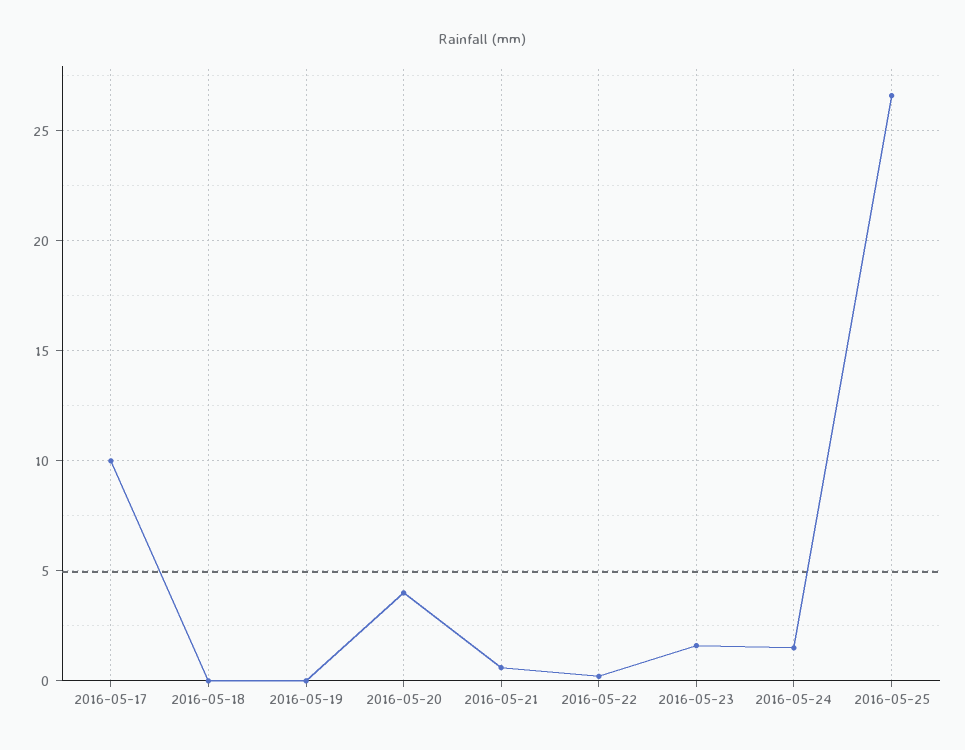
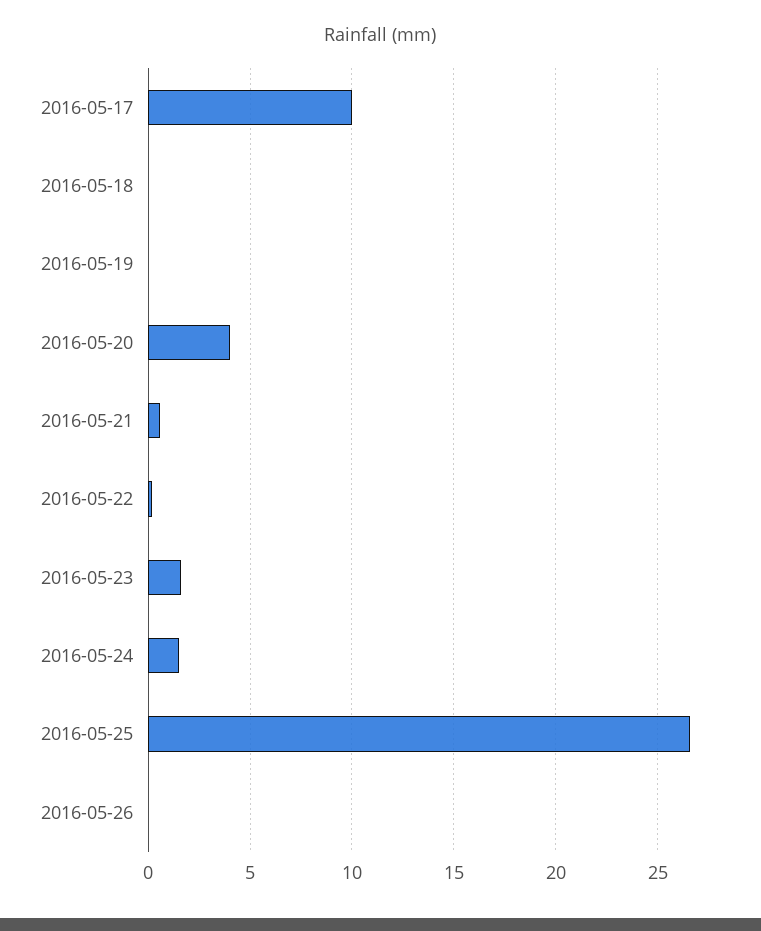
2016-05-26: none -> 0

